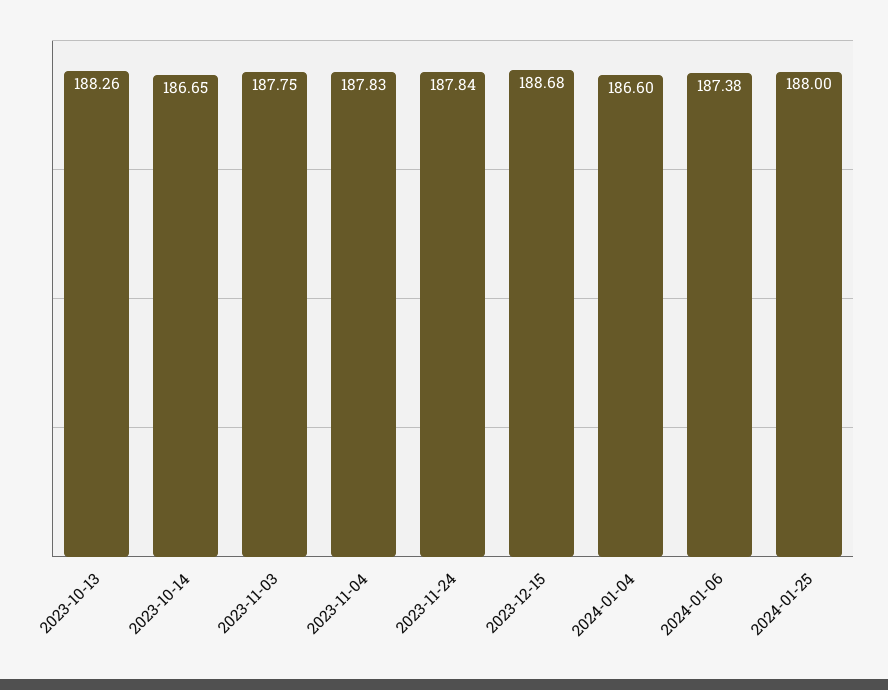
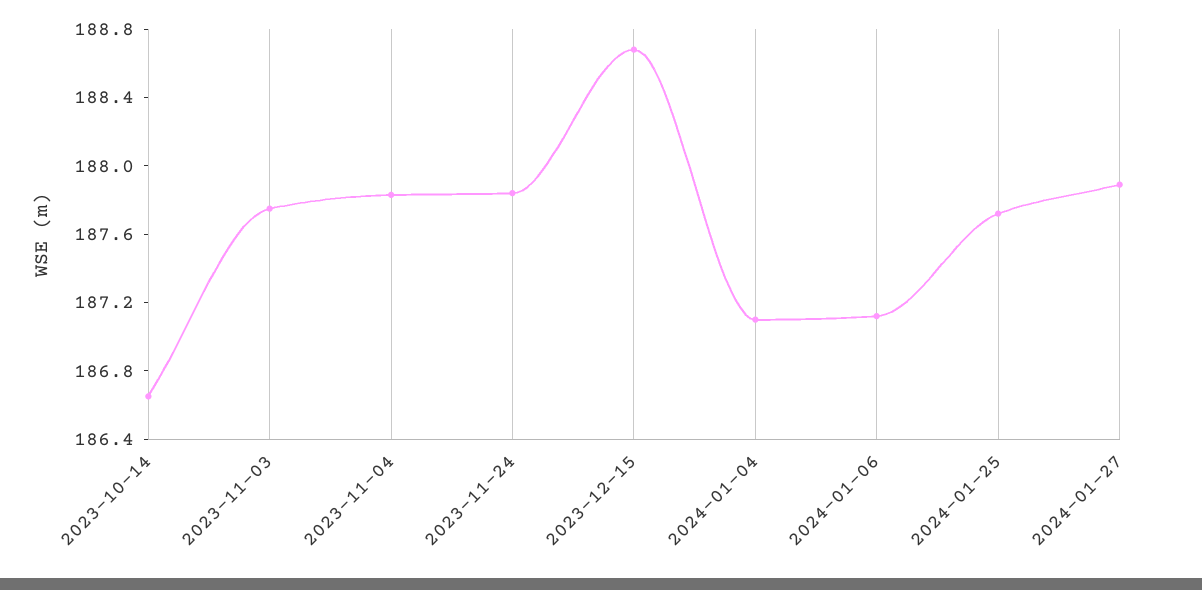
2023-10-13: 188.26 -> none
2024-01-04: 186.6 -> 187.1
2024-01-06: 187.38 -> 187.1
2024-01-25: 188 -> 187.7
2024-01-27: none -> 187.9

